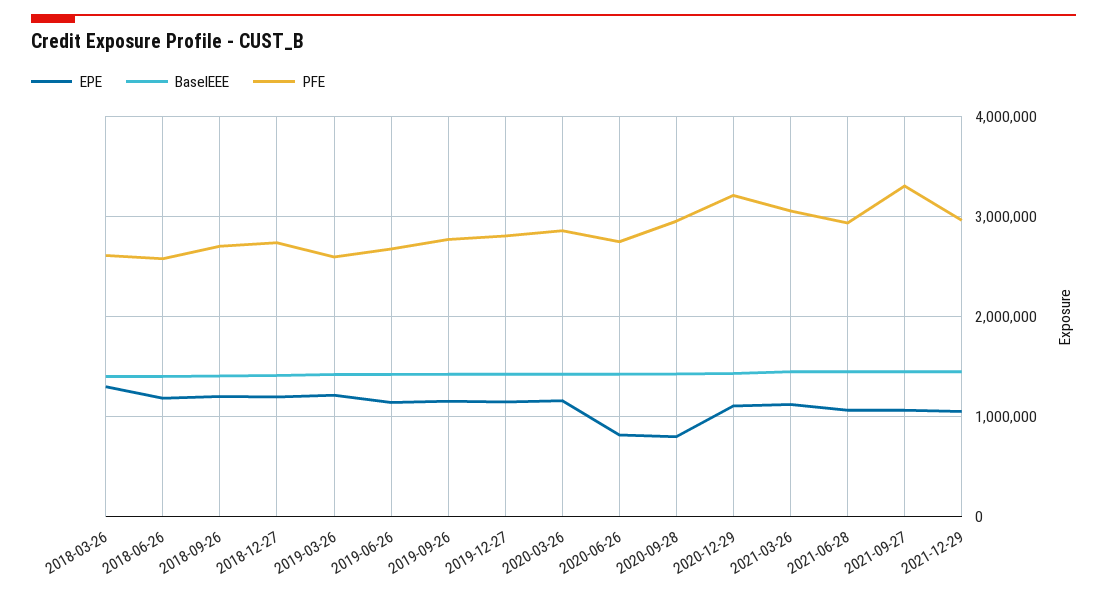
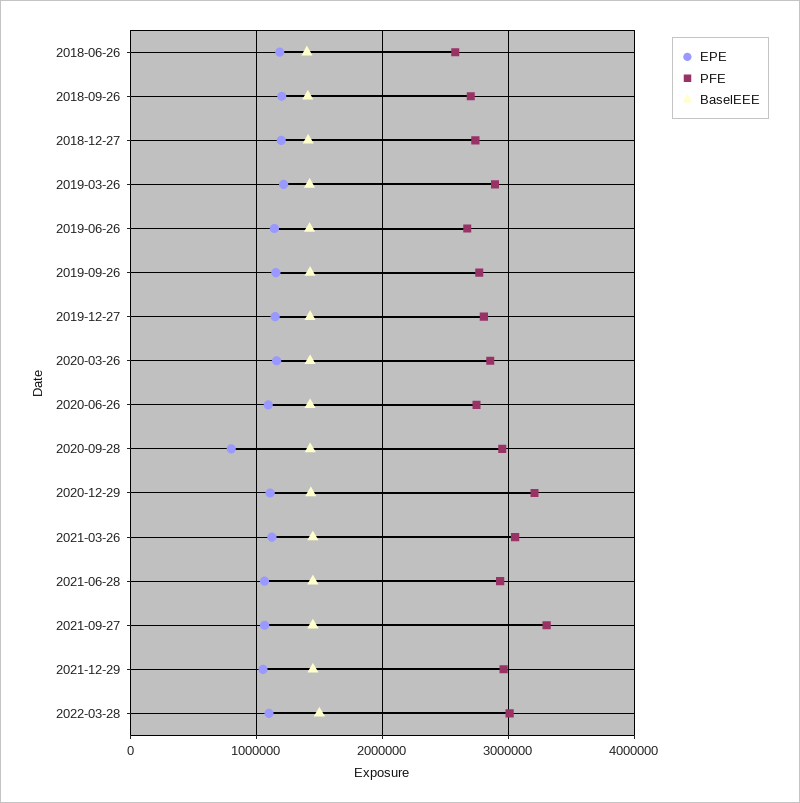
EPE, 2018-03-26: 1300000 -> none
BaselEEE, 2018-03-26: 1400000 -> none
PFE, 2018-03-26: 2600000 -> none
PFE, 2019-03-26: 2600000 -> 2900000
EPE, 2020-06-26: 800000 -> 1100000
EPE, 2022-03-28: none -> 1100000
PFE, 2022-03-28: none -> 3000000
BaselEEE, 2022-03-28: none -> 1500000

